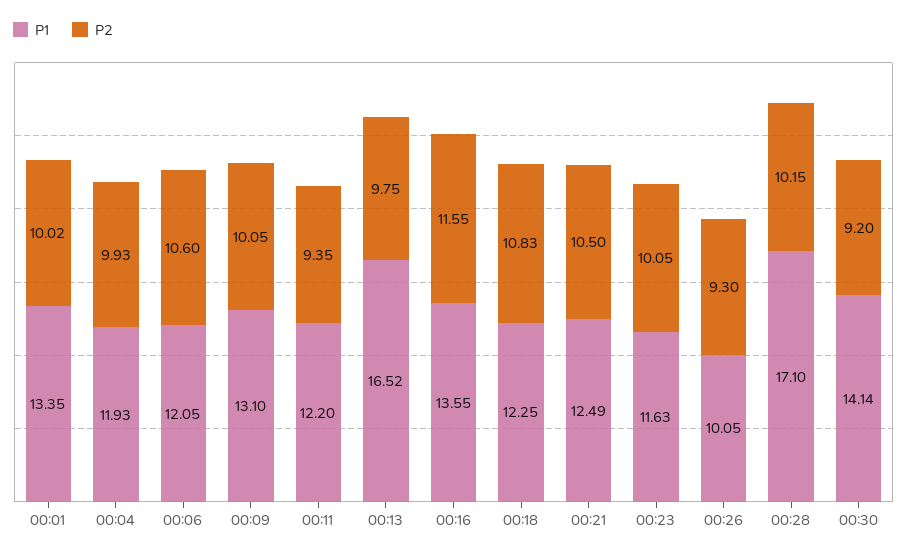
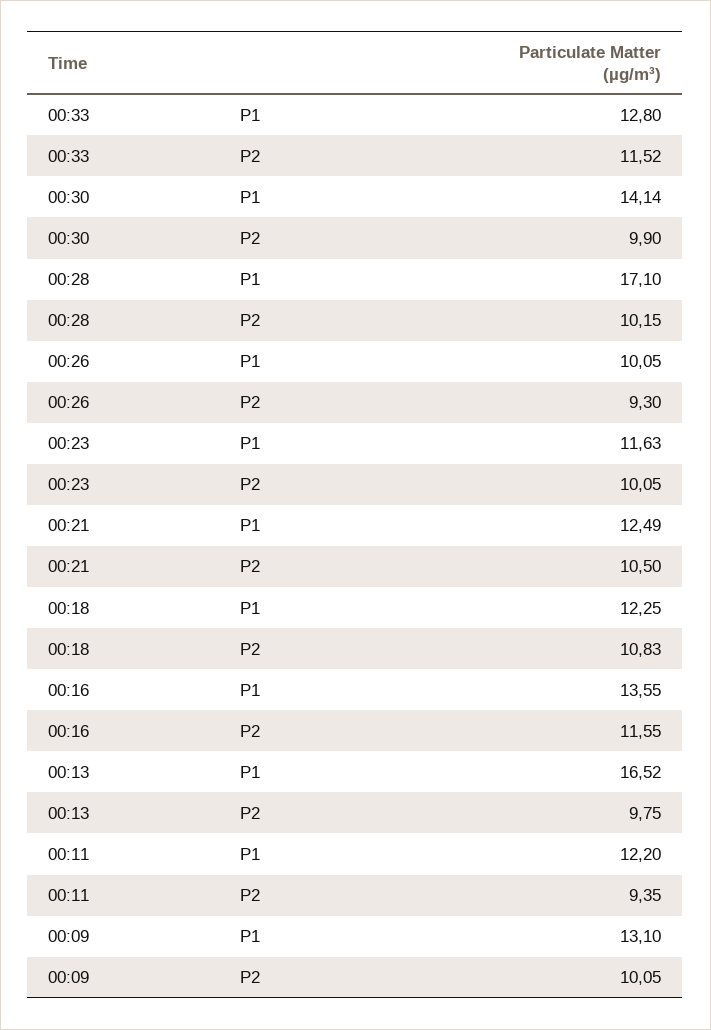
P1, 00:01: 13.35 -> none
P2, 00:01: 10.02 -> none
P1, 00:04: 11.93 -> none
P2, 00:04: 9.93 -> none
P1, 00:06: 12.05 -> none
P2, 00:06: 10.6 -> none
P2, 00:30: 9.2 -> 9.9
P1, 00:33: none -> 12.8
P2, 00:33: none -> 11.52

